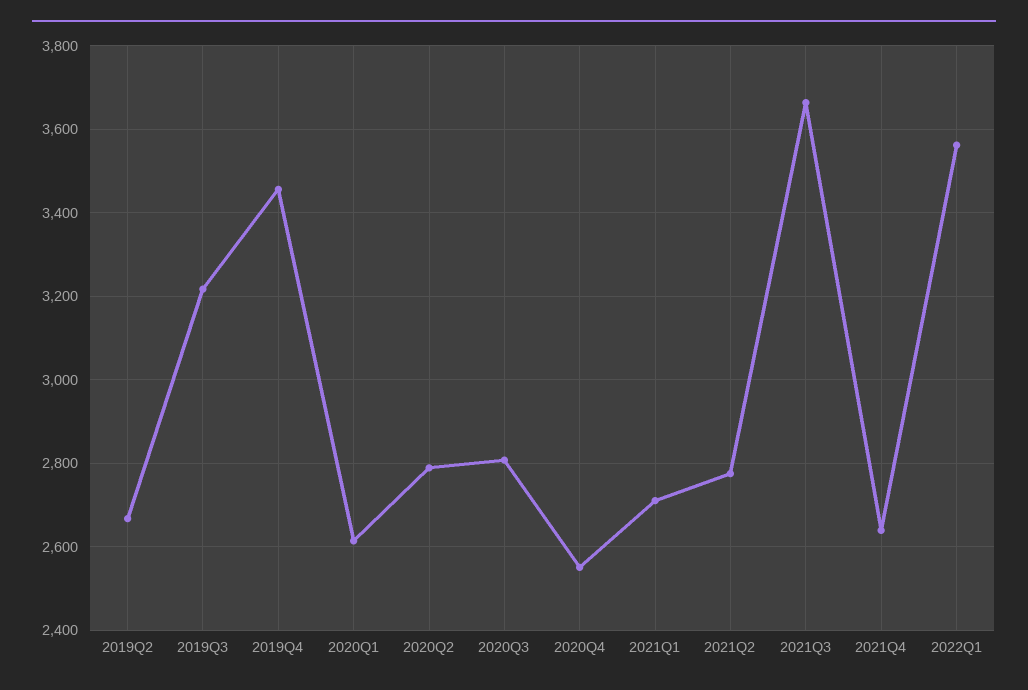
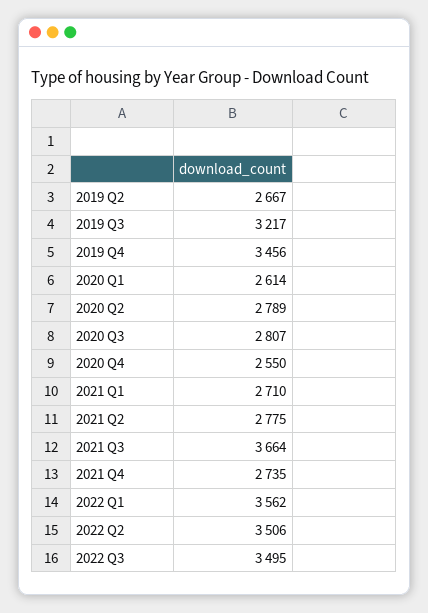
2021Q4: 2640 -> 2735
2022 Q2: none -> 3506
2022 Q3: none -> 3495

